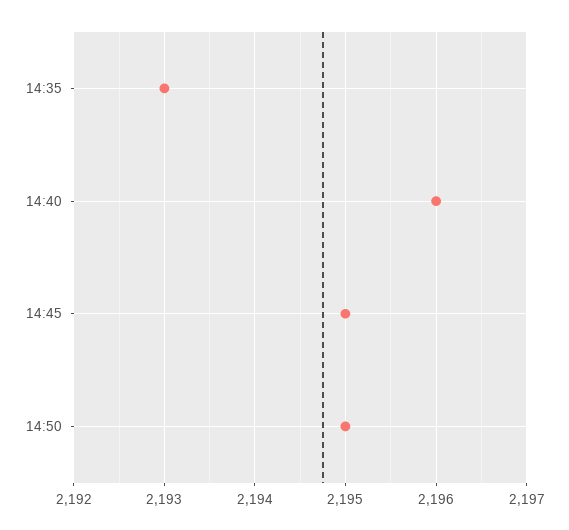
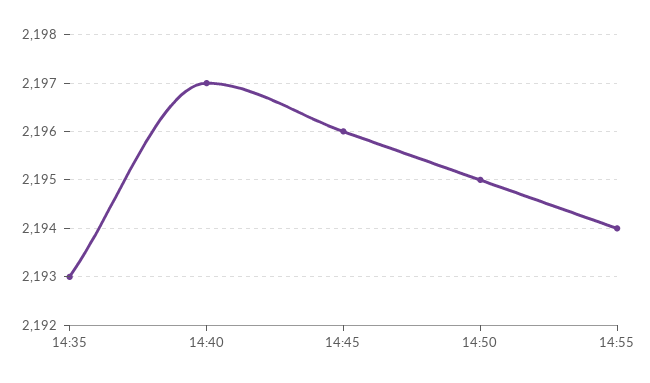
14:40: 2196 -> 2197
14:45: 2195 -> 2196
14:55: none -> 2194

